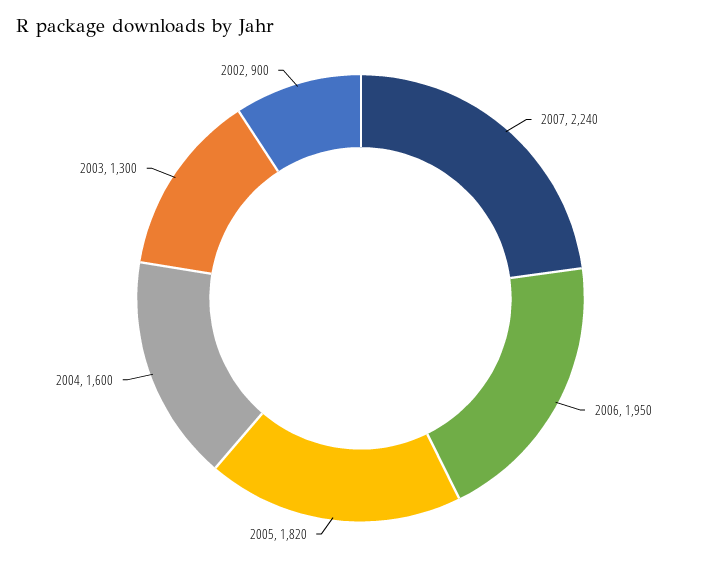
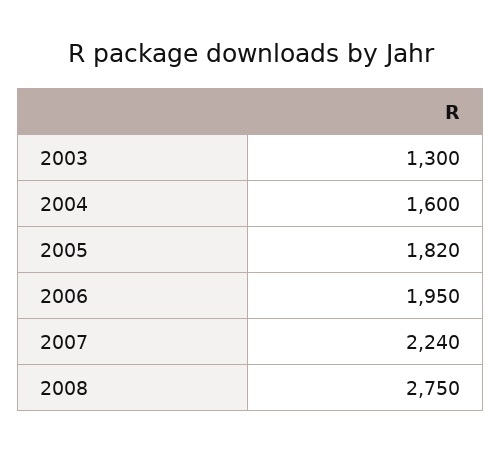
2002: 900 -> none
2008: none -> 2750

